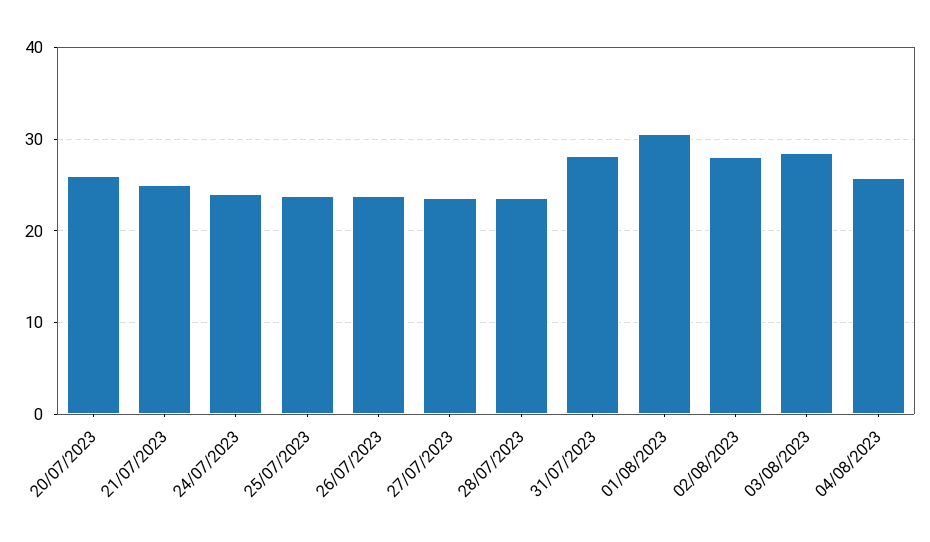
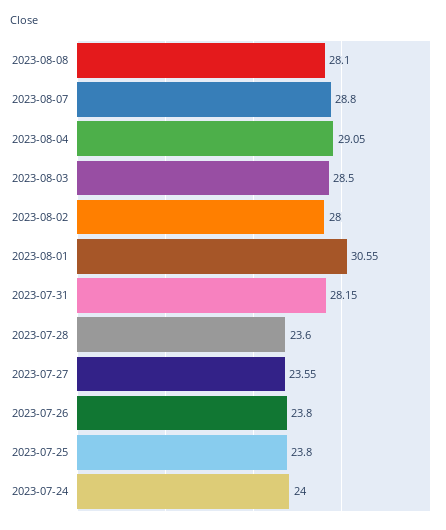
20/07/2023: 26 -> none
21/07/2023: 25 -> none
04/08/2023: 26 -> 29.05
2023-08-08: none -> 28.1
2023-08-07: none -> 28.8

